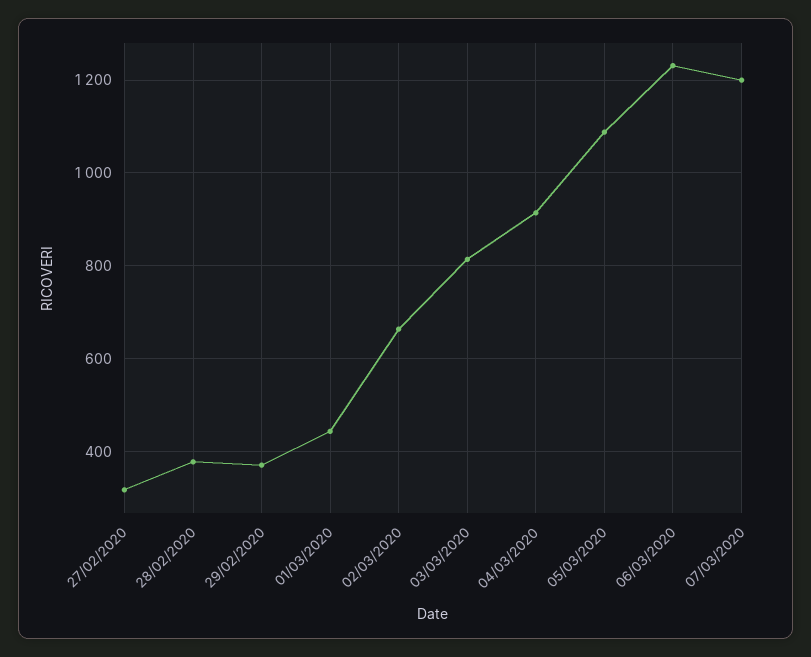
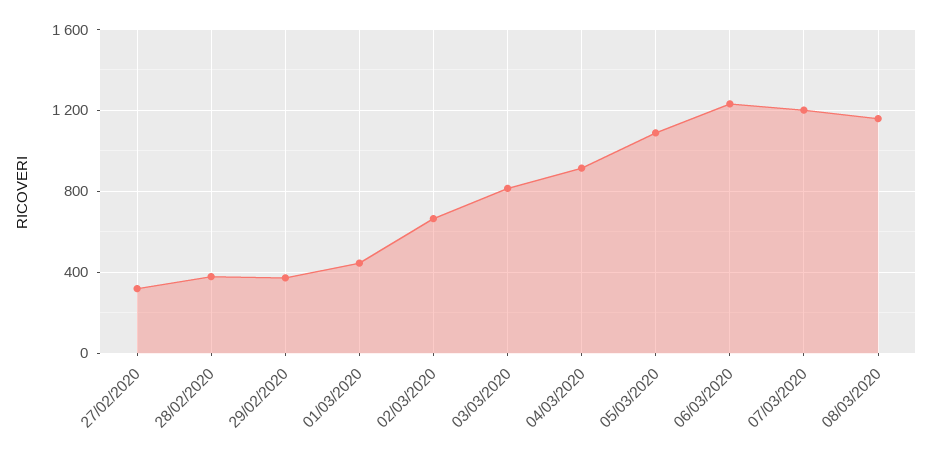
08/03/2020: none -> 1150

